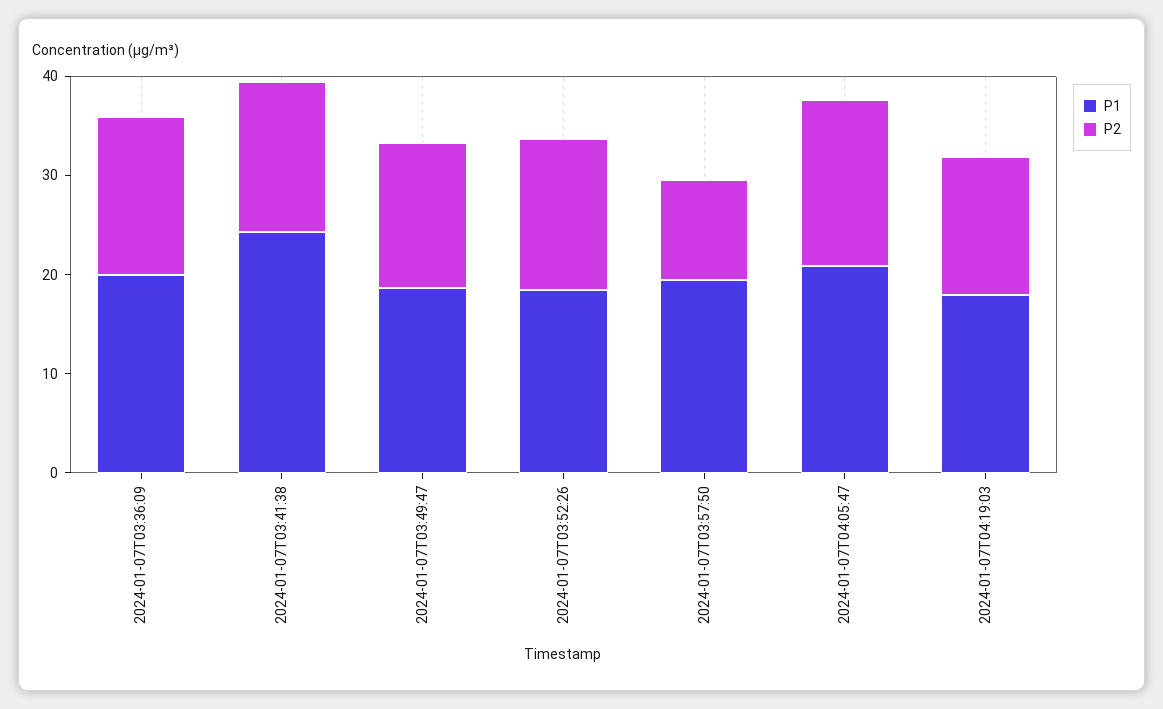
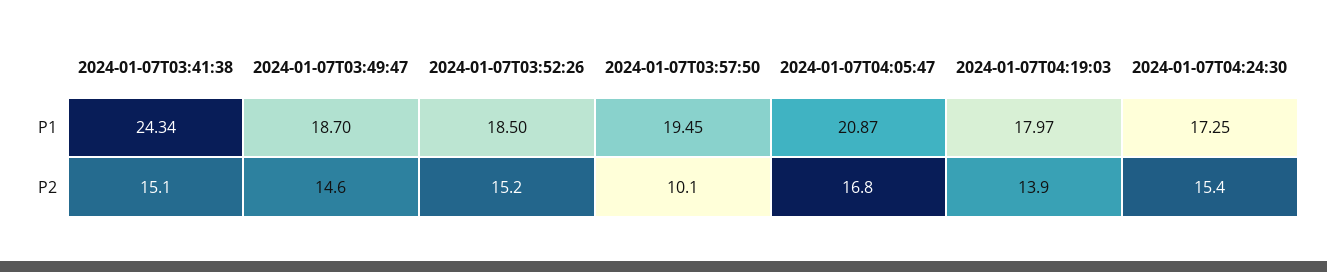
P1, 2024-01-07T03:36:09: 20 -> none
P2, 2024-01-07T03:36:09: 16 -> none
P1, 2024-01-07T04:24:30: none -> 17.25
P2, 2024-01-07T04:24:30: none -> 15.4

